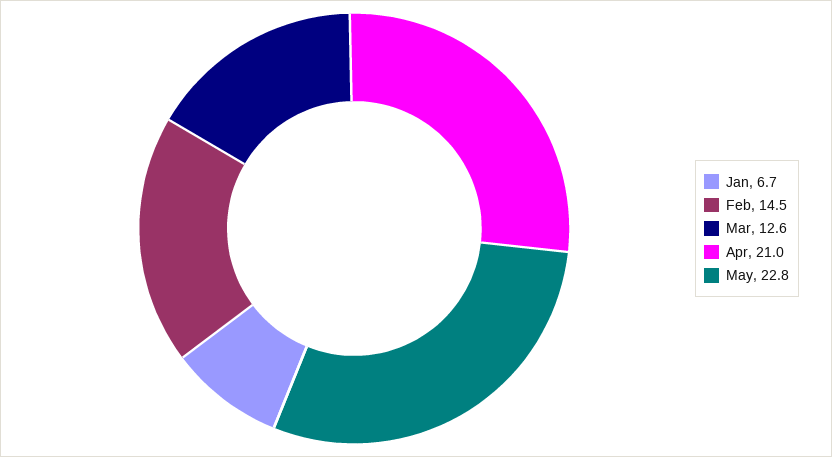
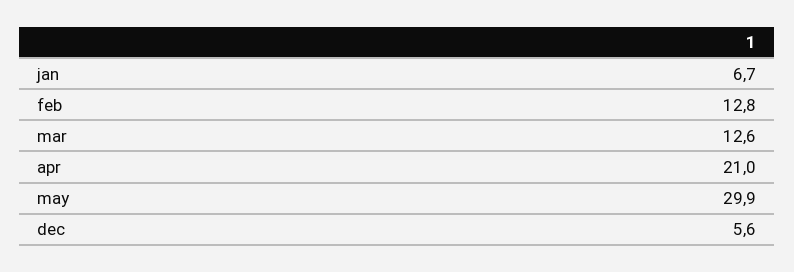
Feb: 14.5 -> 12.8
May: 22.8 -> 29.9
dec: none -> 5.6

